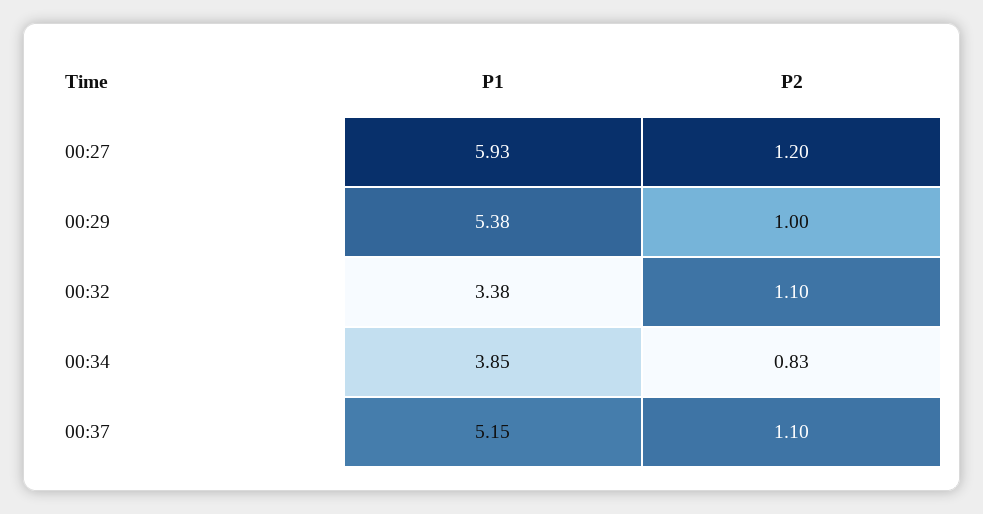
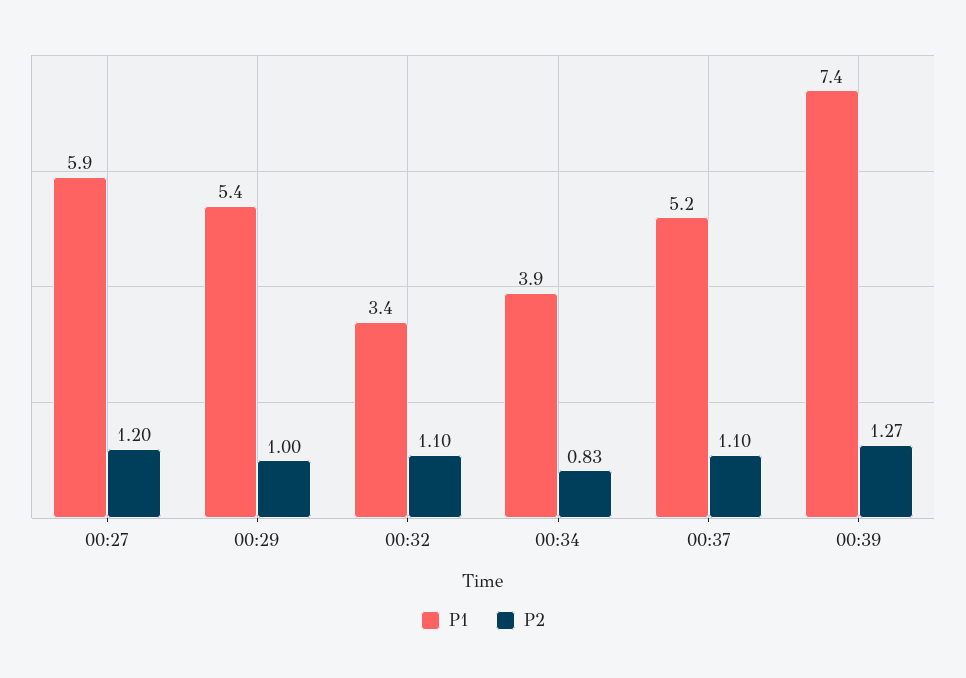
P1, 00:39: none -> 7.4
P2, 00:39: none -> 1.27

